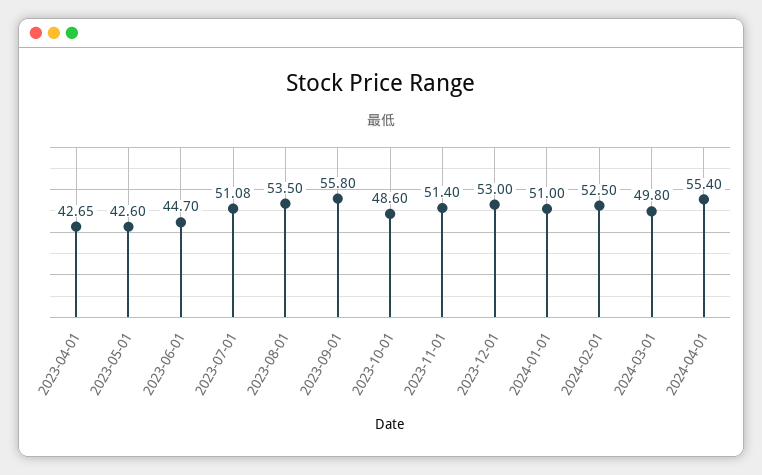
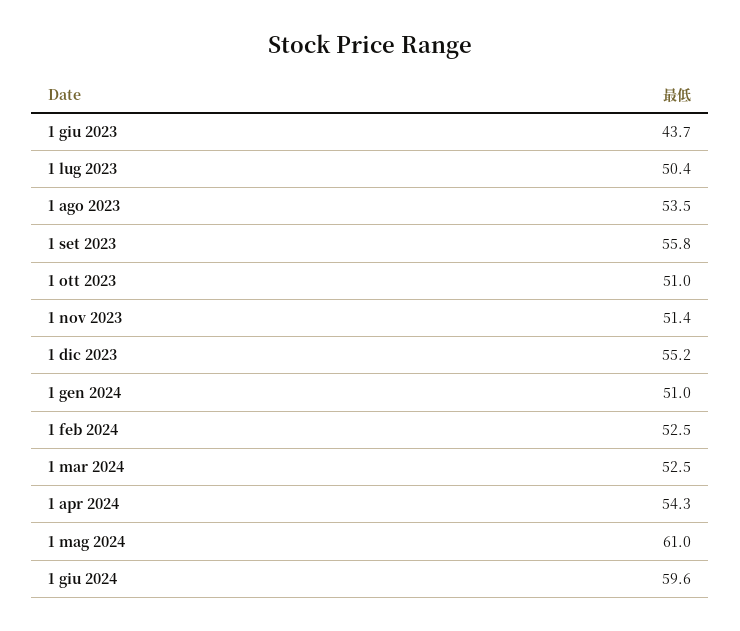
2023-04-01: 42.65 -> none
2023-05-01: 42.6 -> none
2023-06-01: 44.7 -> 43.7
2023-07-01: 51.08 -> 50.4
2023-10-01: 48.6 -> 51
2023-12-01: 53 -> 55.2
2024-03-01: 49.8 -> 52.5
2024-04-01: 55.4 -> 54.3
1 mag 2024: none -> 61
1 giu 2024: none -> 59.6

